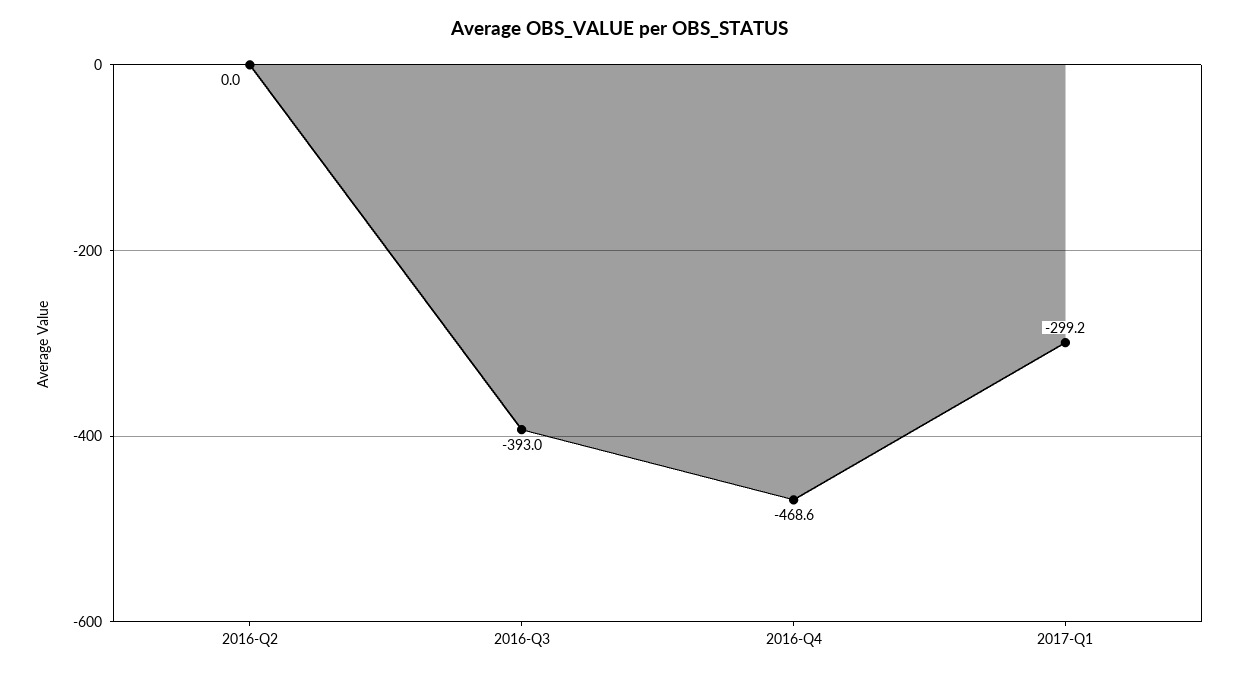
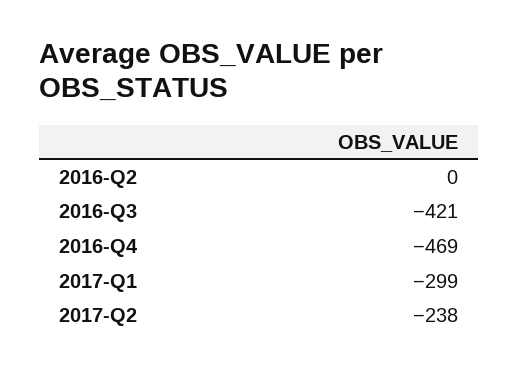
2016-Q3: -393 -> -421
2017-Q2: none -> -238

